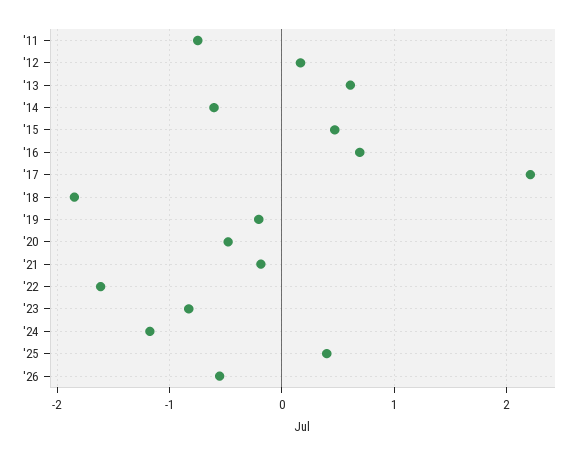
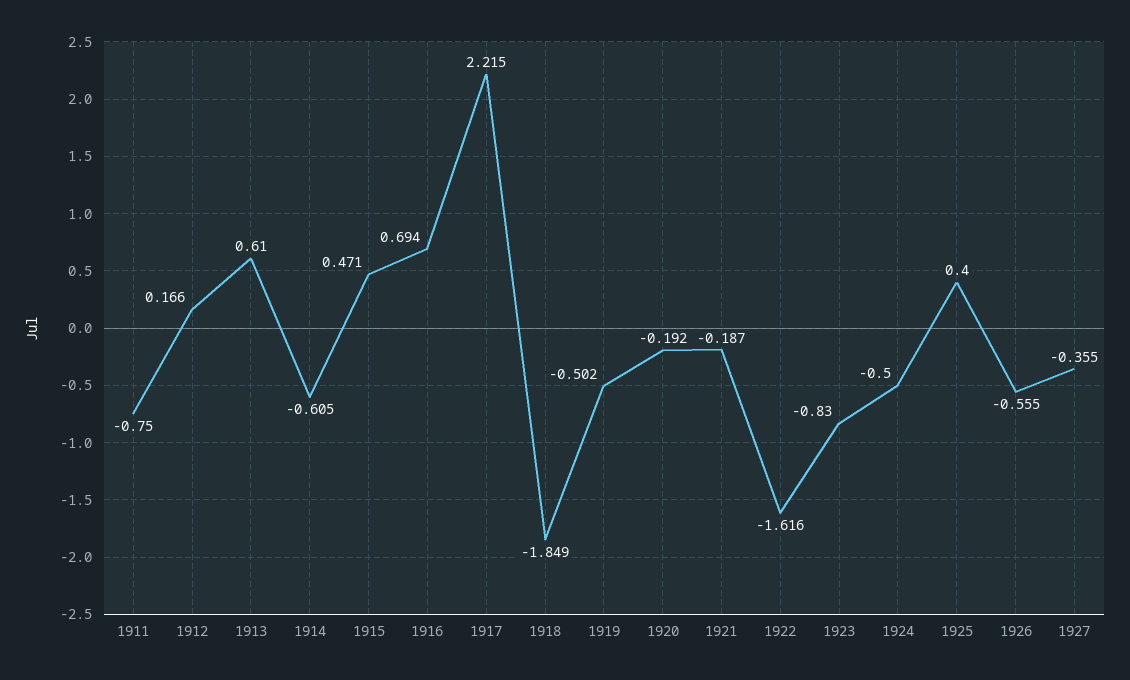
'19: -0.2 -> -0.502
'20: -0.5 -> -0.192
'24: -1.2 -> -0.5
1927: none -> -0.355

